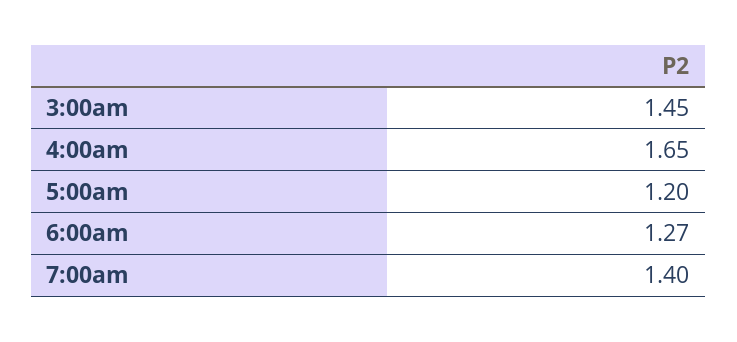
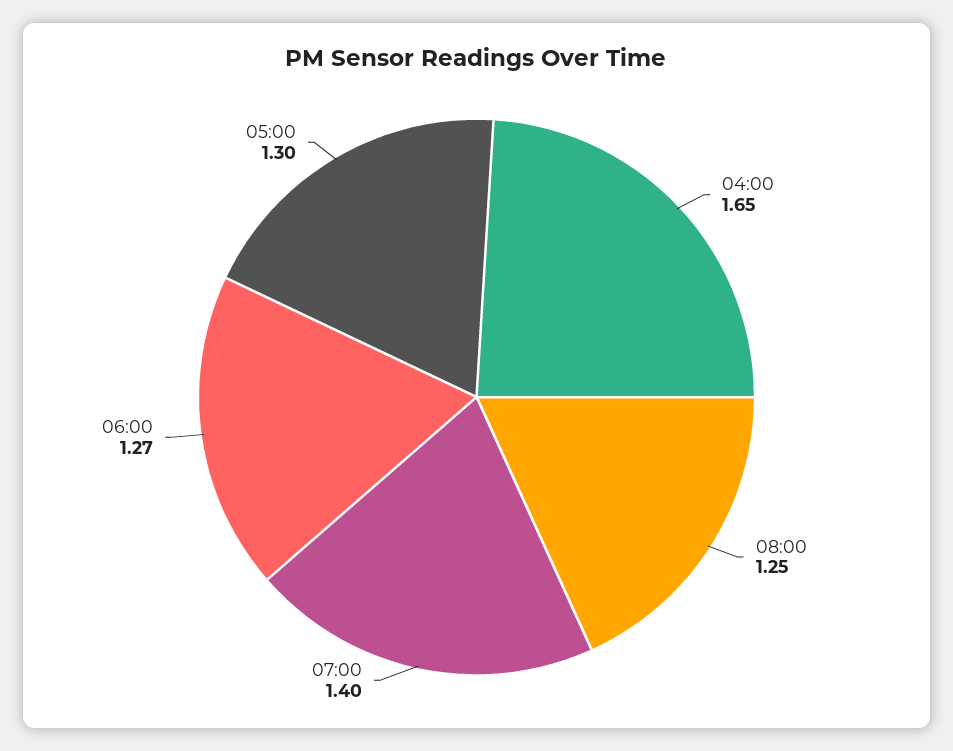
3:00am: 1.45 -> none
5:00am: 1.2 -> 1.3
08:00: none -> 1.25

